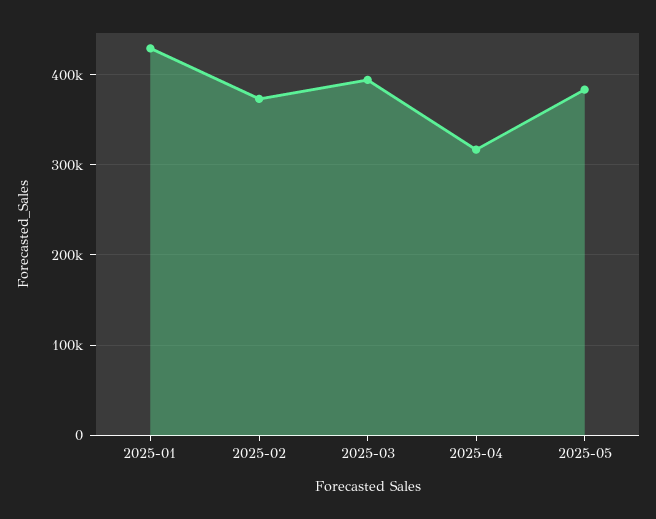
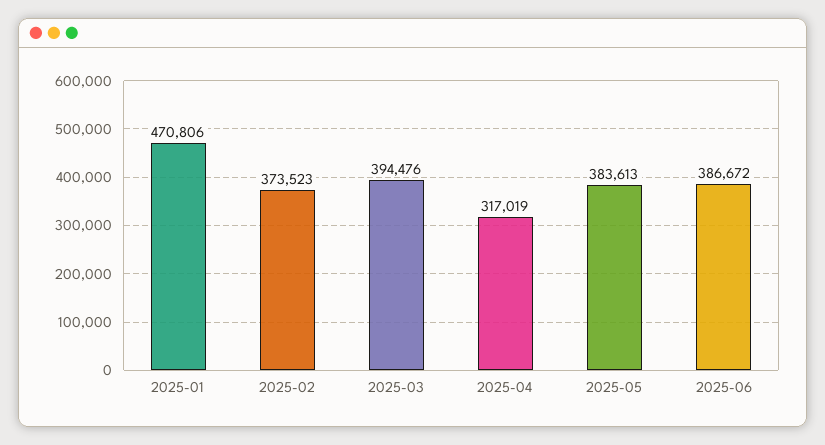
2025-01: 430000 -> 470806
2025-06: none -> 386672

